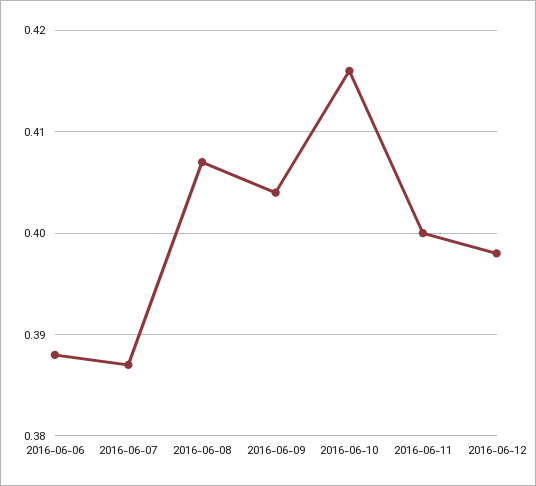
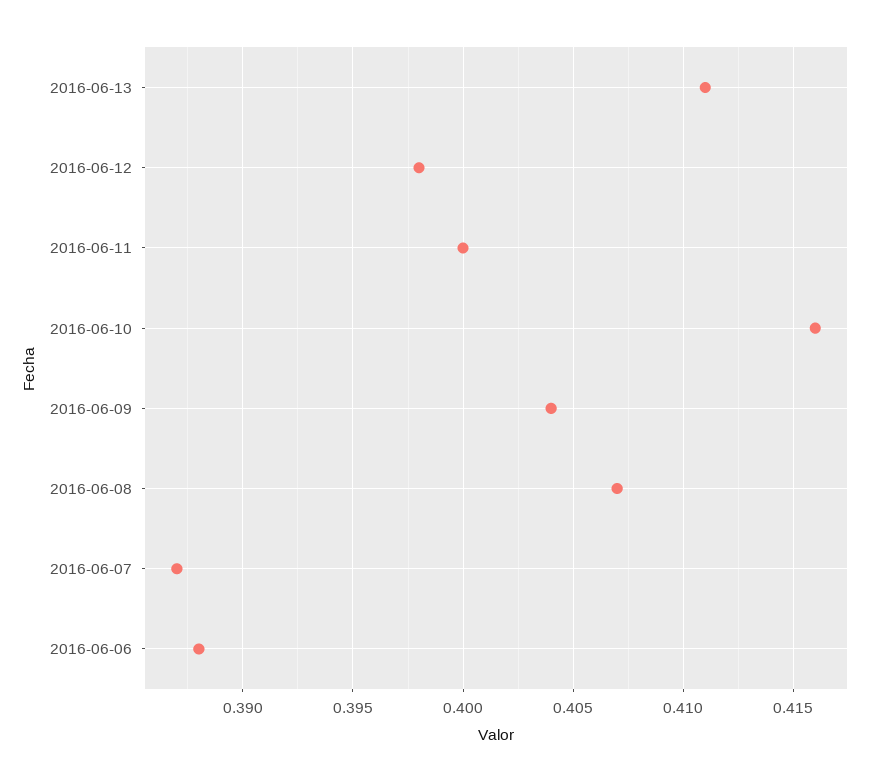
2016-06-13: none -> 0.411

